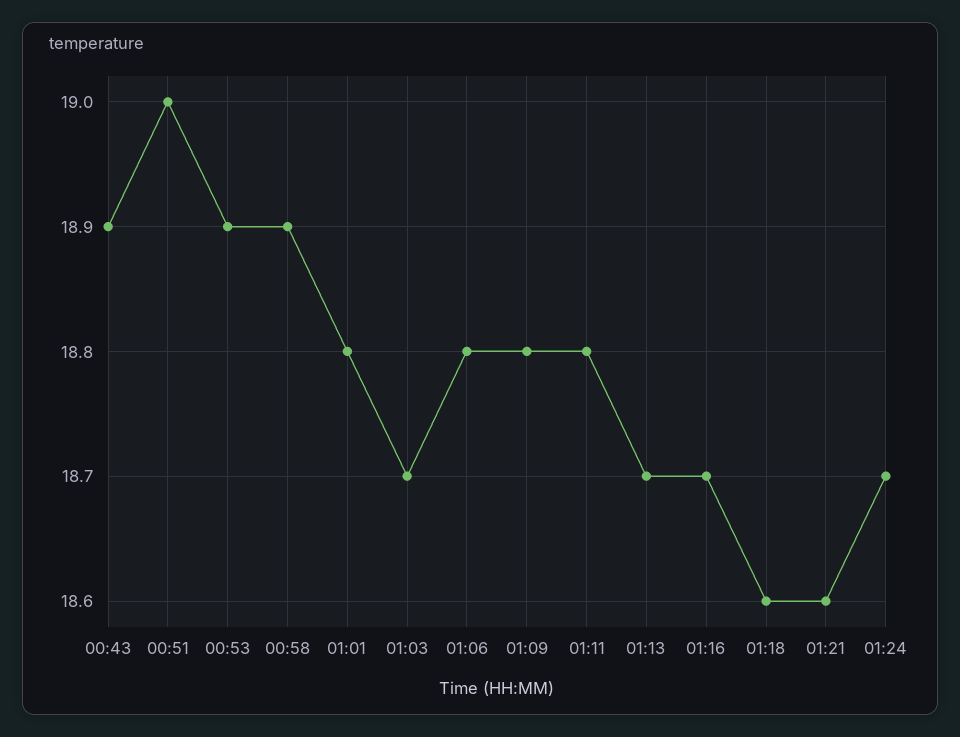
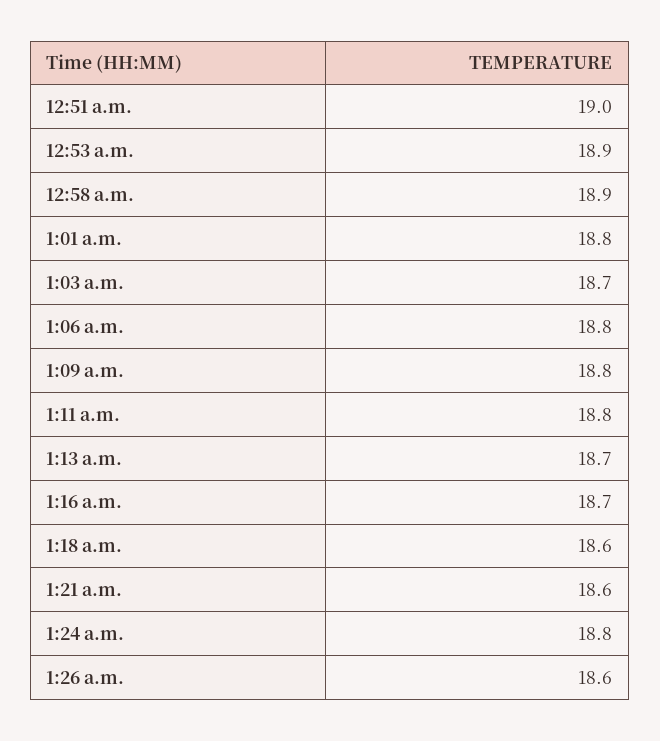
00:43: 18.9 -> none
01:24: 18.7 -> 18.8
1:26 a.m.: none -> 18.6

